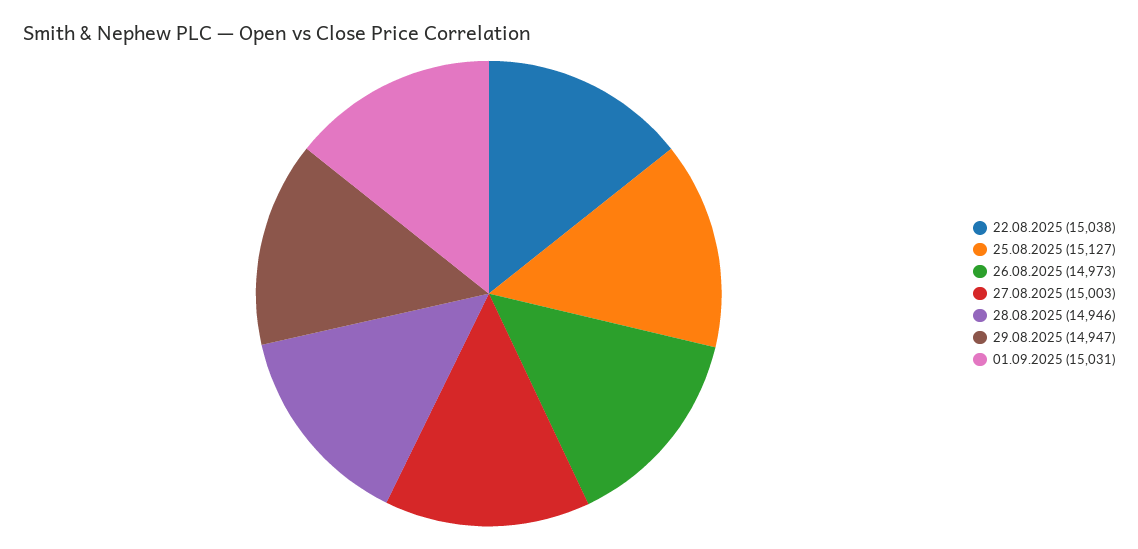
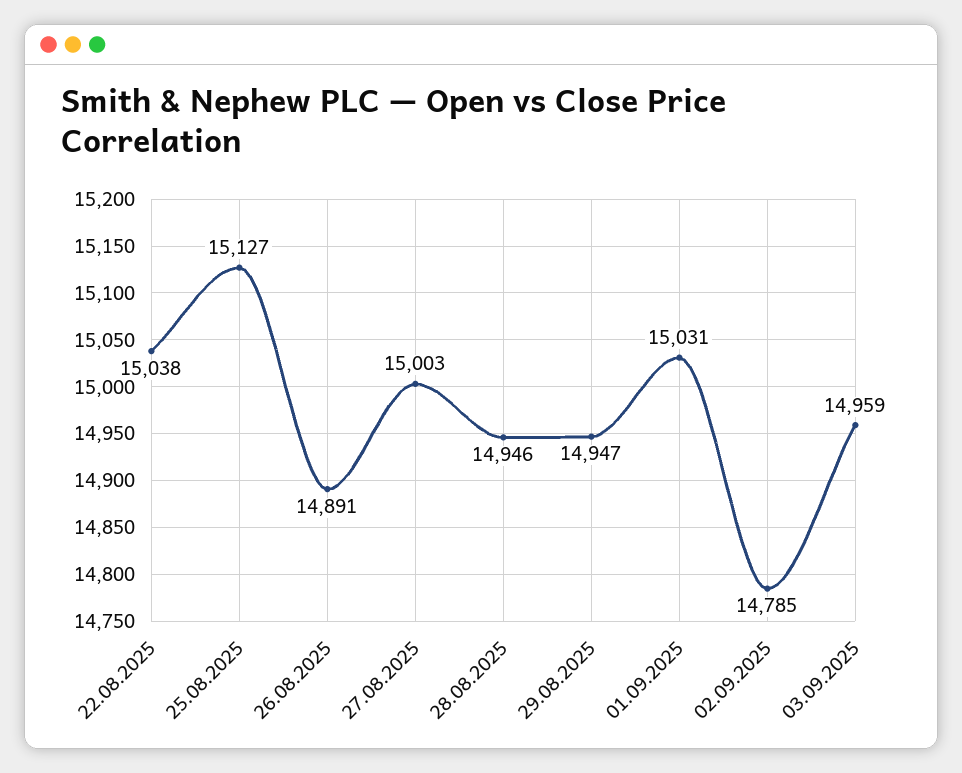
26.08.2025: 14973 -> 14891
02.09.2025: none -> 14785
03.09.2025: none -> 14959

